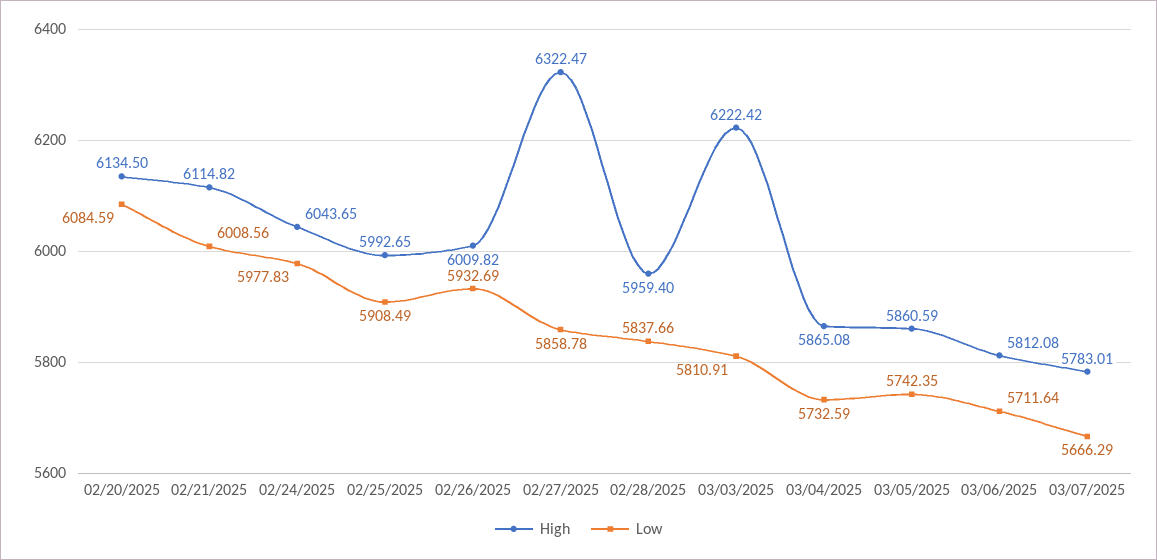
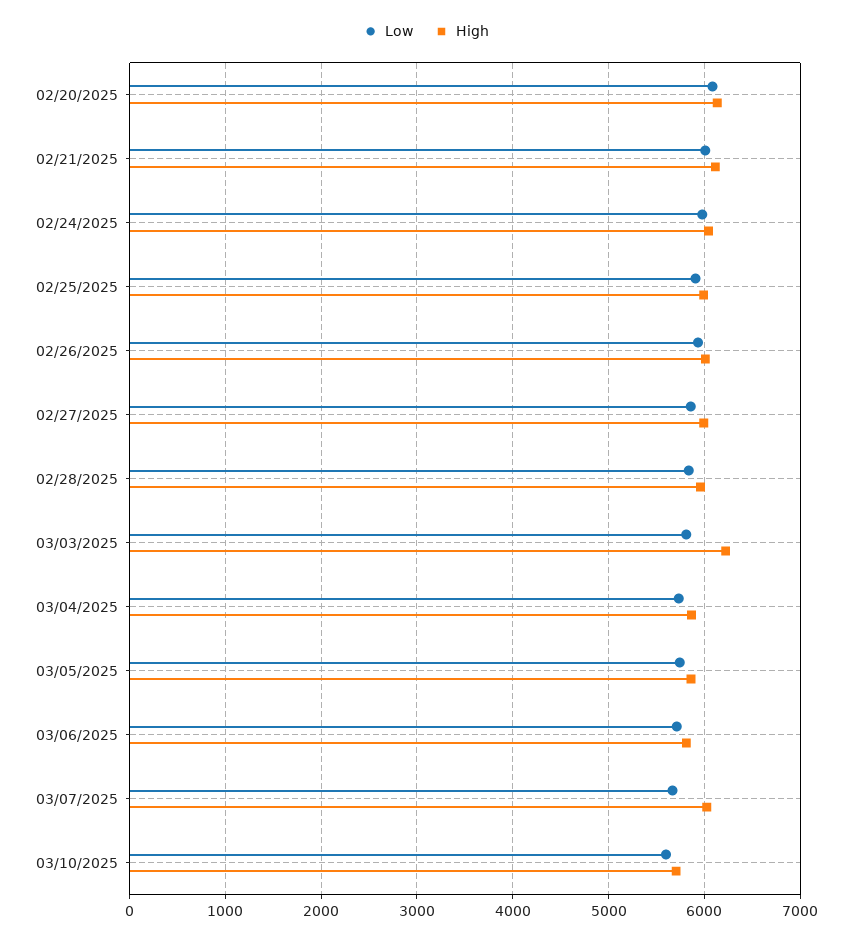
High, 02/27/2025: 6322.47 -> 6000
High, 03/07/2025: 5783.01 -> 6000
Low, 03/10/2025: none -> 5600
High, 03/10/2025: none -> 5700

